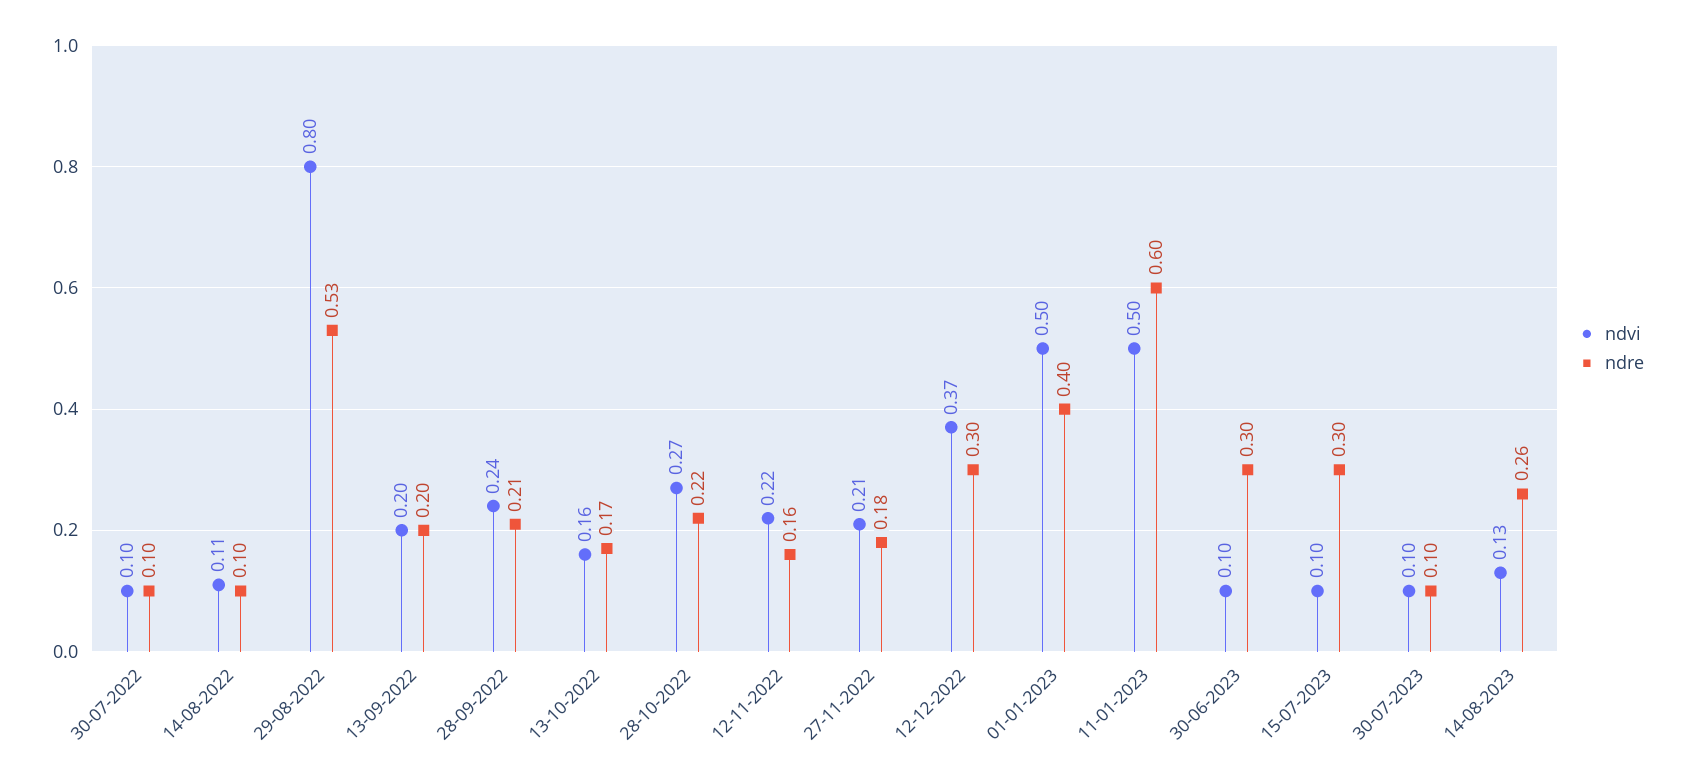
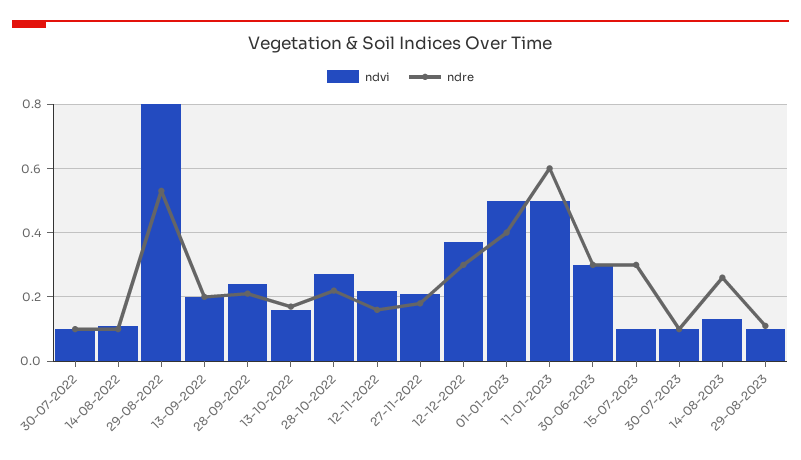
ndvi, 30-06-2023: 0.1 -> 0.3
ndvi, 29-08-2023: none -> 0.1
ndre, 29-08-2023: none -> 0.1

